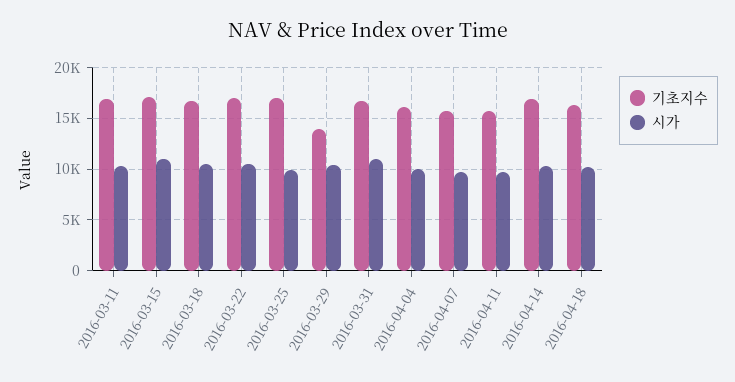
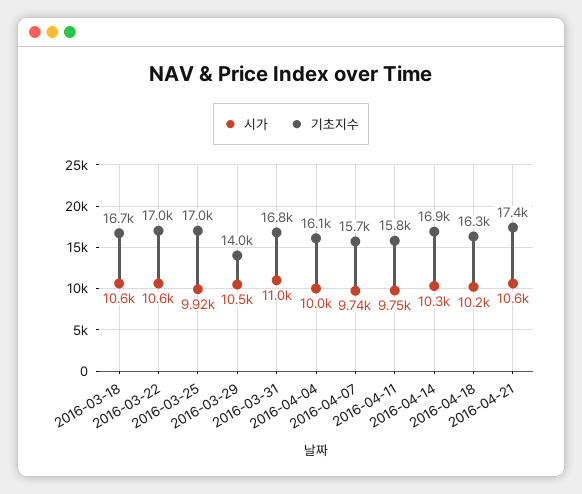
기초지수, 2016-03-11: 17000 -> none
시가, 2016-03-11: 10000 -> none
기초지수, 2016-03-15: 17000 -> none
시가, 2016-03-15: 11000 -> none
시가, 2016-04-21: none -> 10600
기초지수, 2016-04-21: none -> 17400

